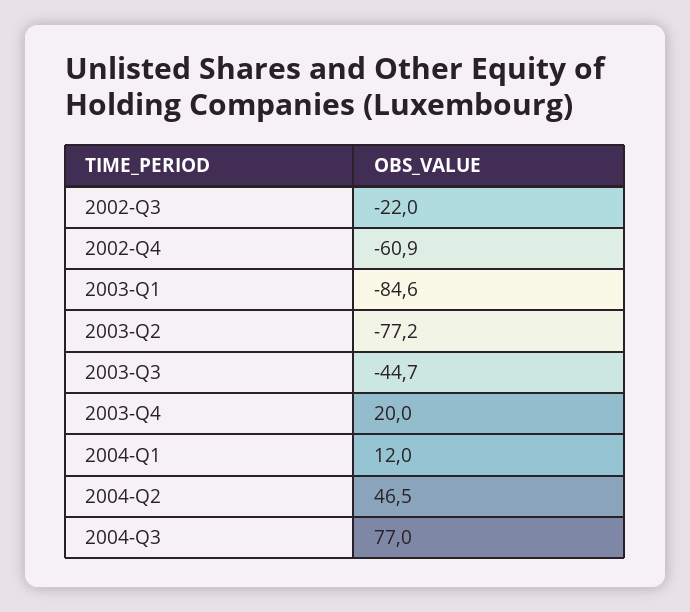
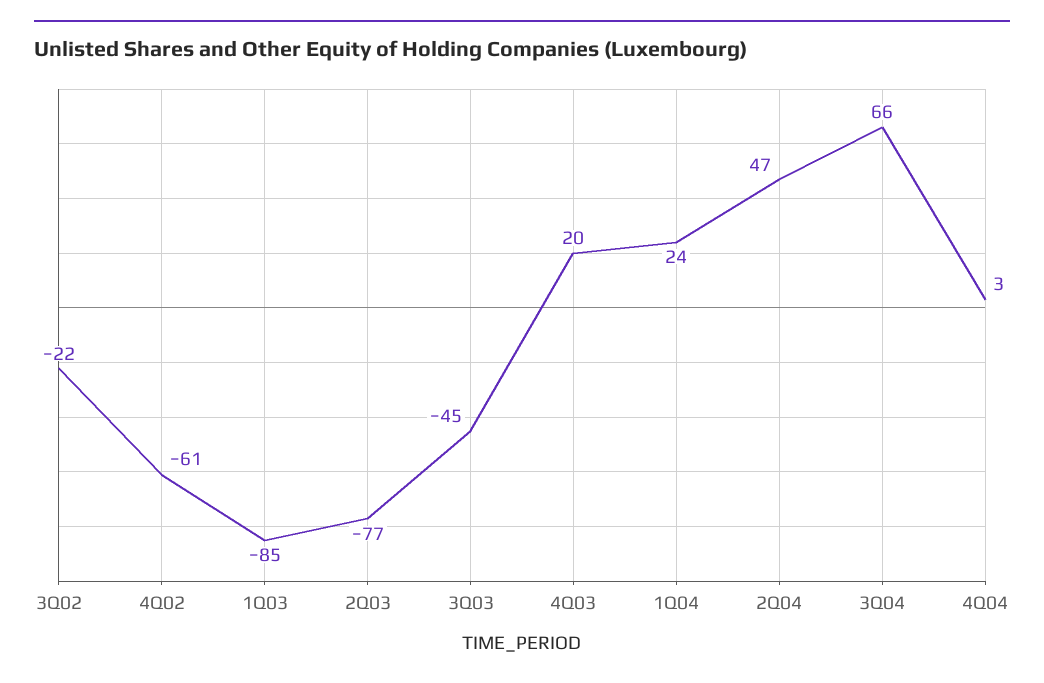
2004-Q1: 12 -> 24
2004-Q3: 77 -> 66
4Q04: none -> 3

